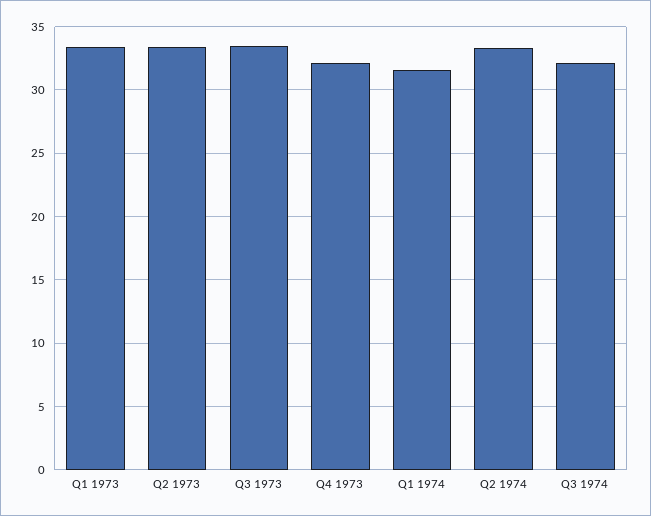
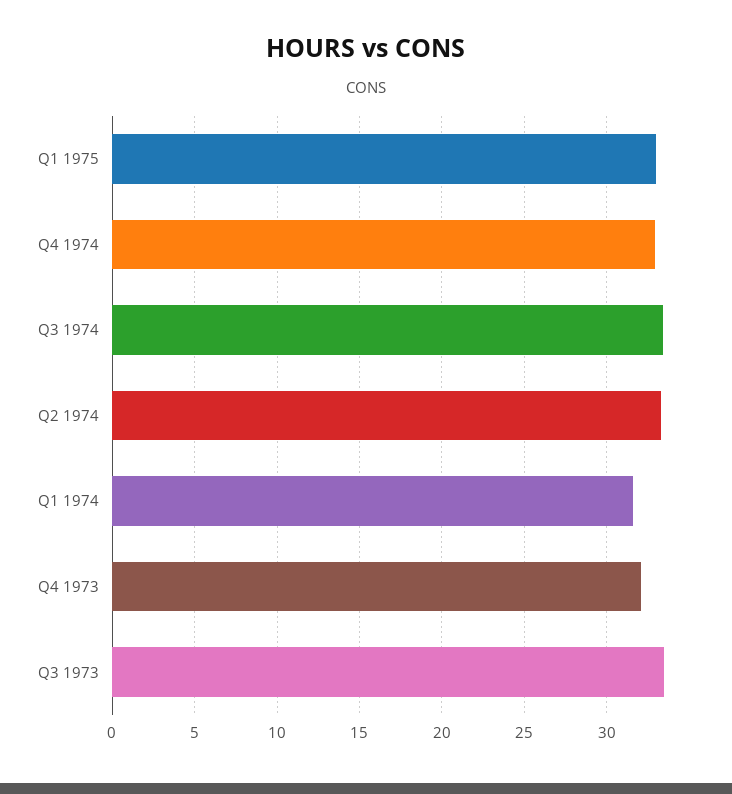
Q1 1973: 33.5 -> none
Q2 1973: 33.5 -> none
Q3 1974: 32 -> 33.5
Q1 1975: none -> 33
Q4 1974: none -> 33

